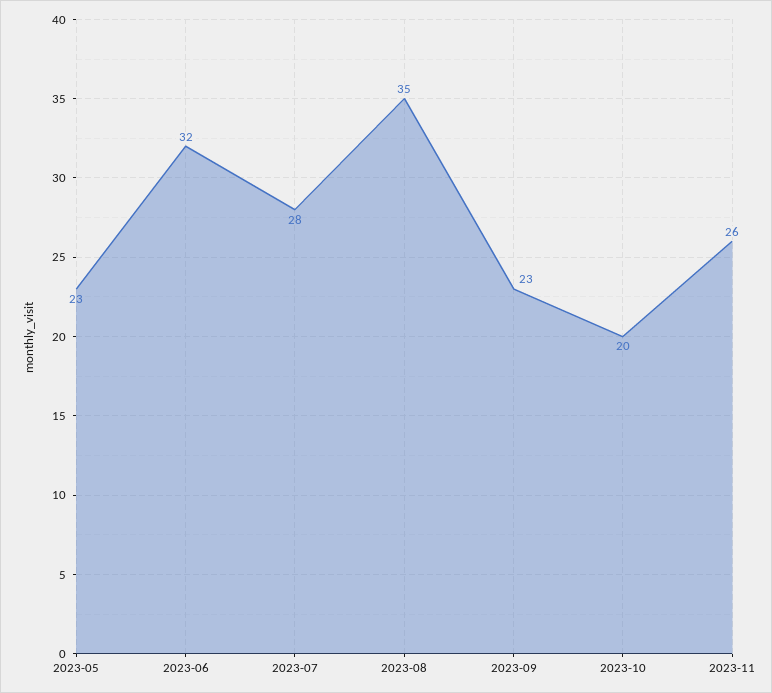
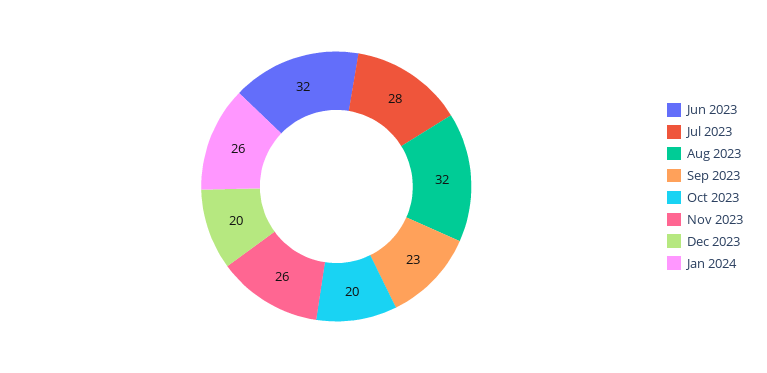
2023-05: 23 -> none
2023-08: 35 -> 32
Dec 2023: none -> 20
Jan 2024: none -> 26

